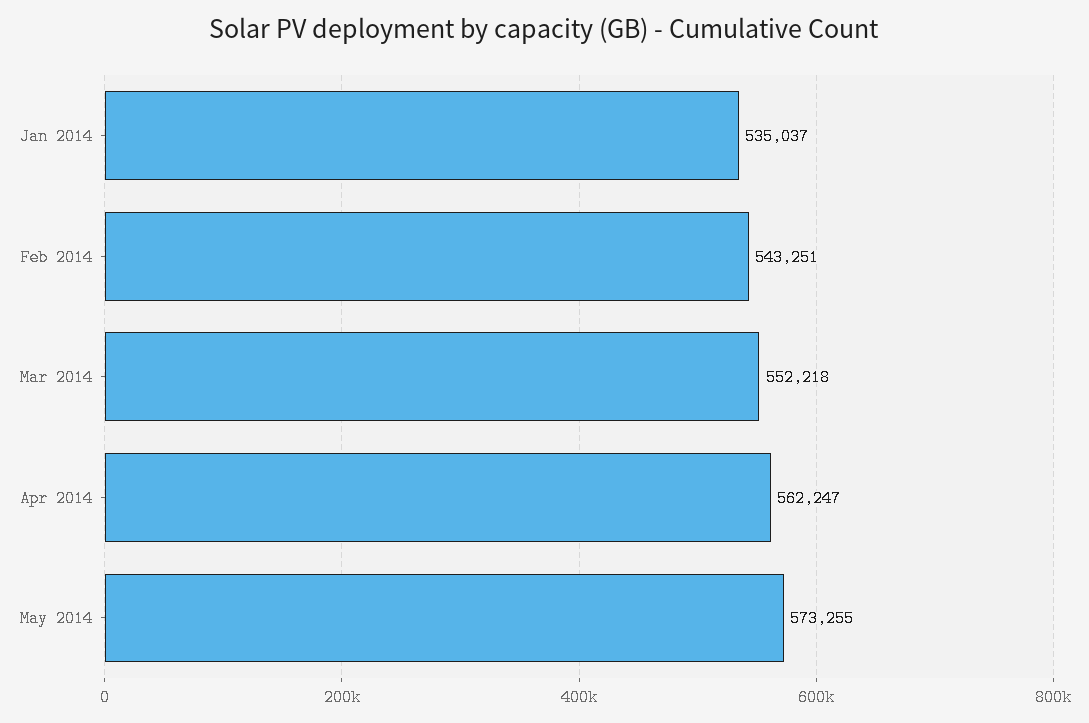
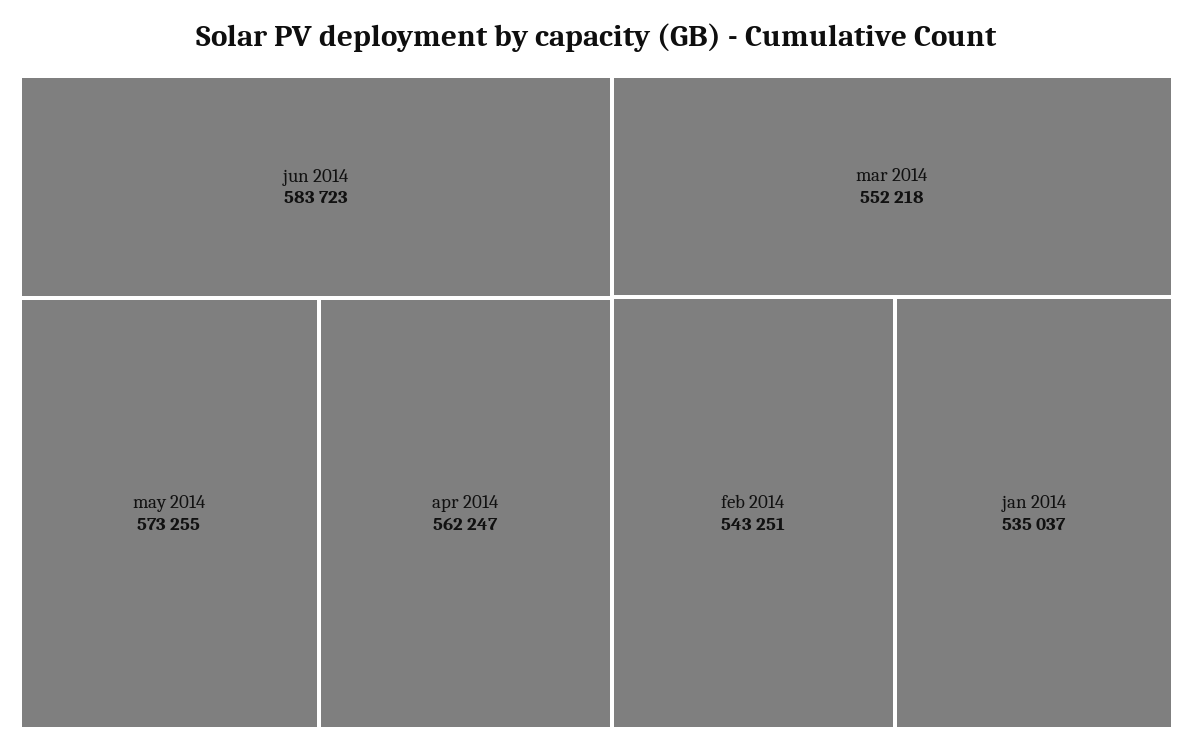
jun 2014: none -> 583723

